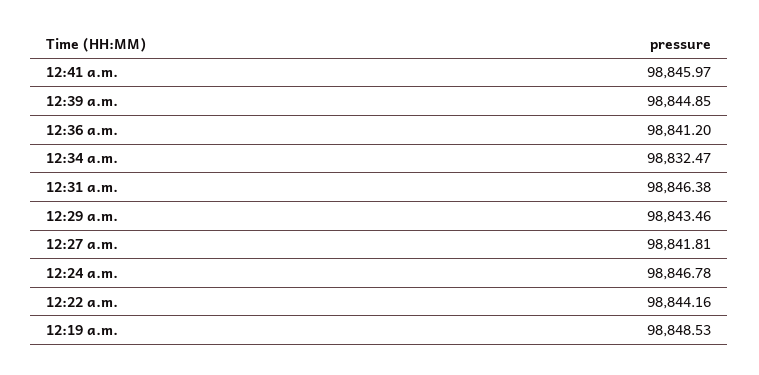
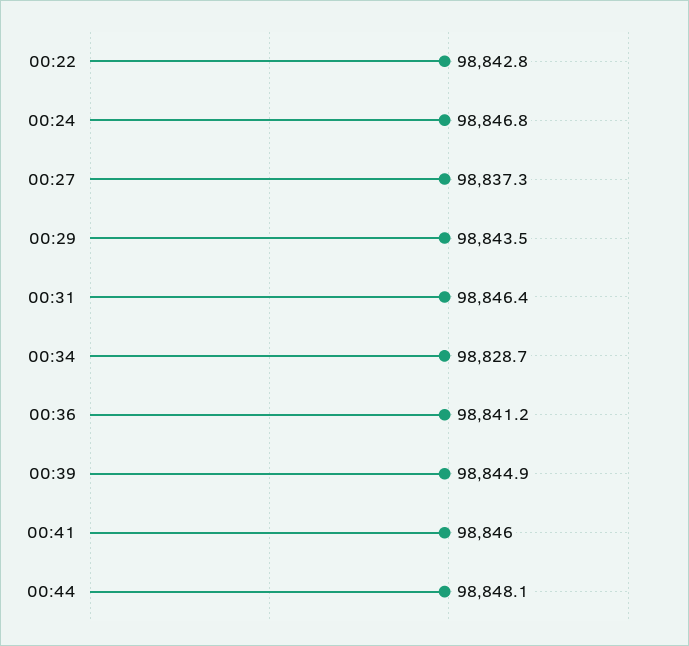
12:34 a.m.: 98832.47 -> 98828.7
12:27 a.m.: 98841.81 -> 98837.3
12:22 a.m.: 98844.16 -> 98842.8
12:19 a.m.: 98848.53 -> none
00:44: none -> 98848.1

